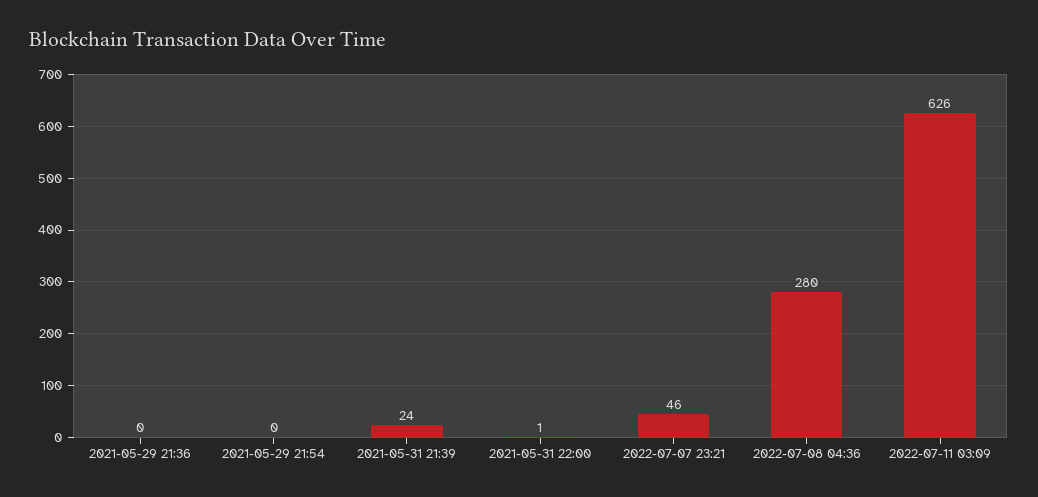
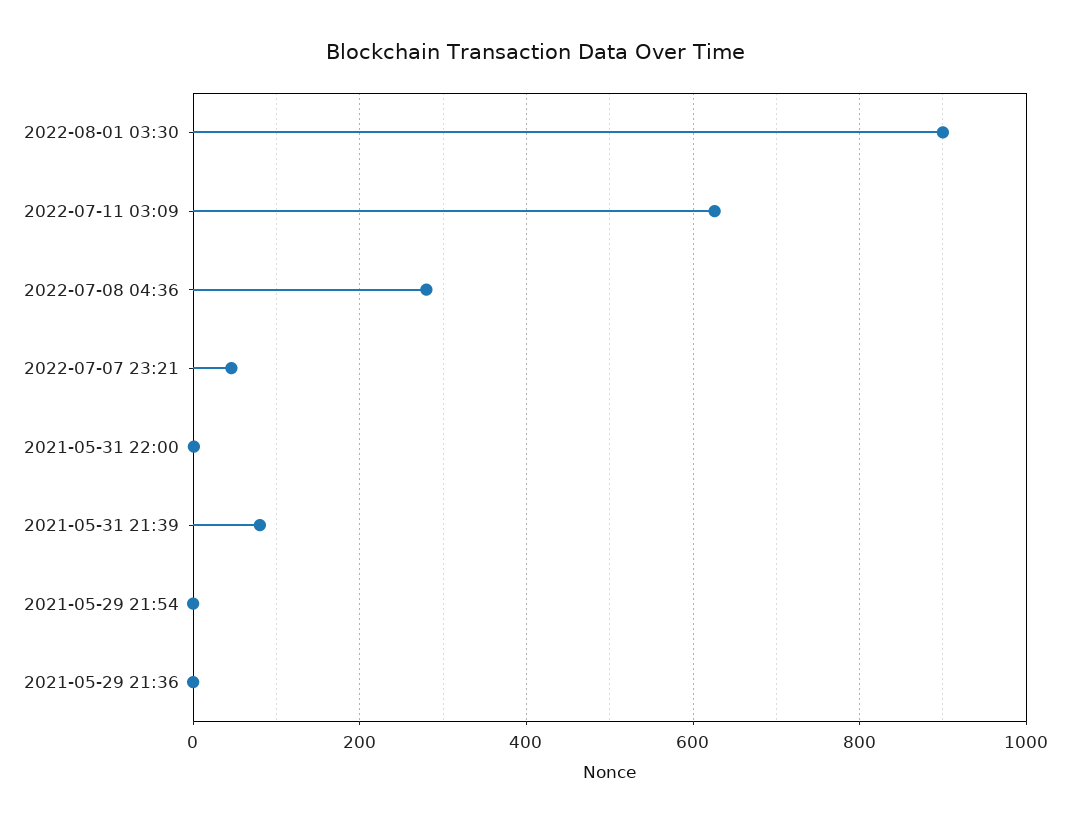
2021-05-31 21:39: 24 -> 80
2022-08-01 03:30: none -> 900

